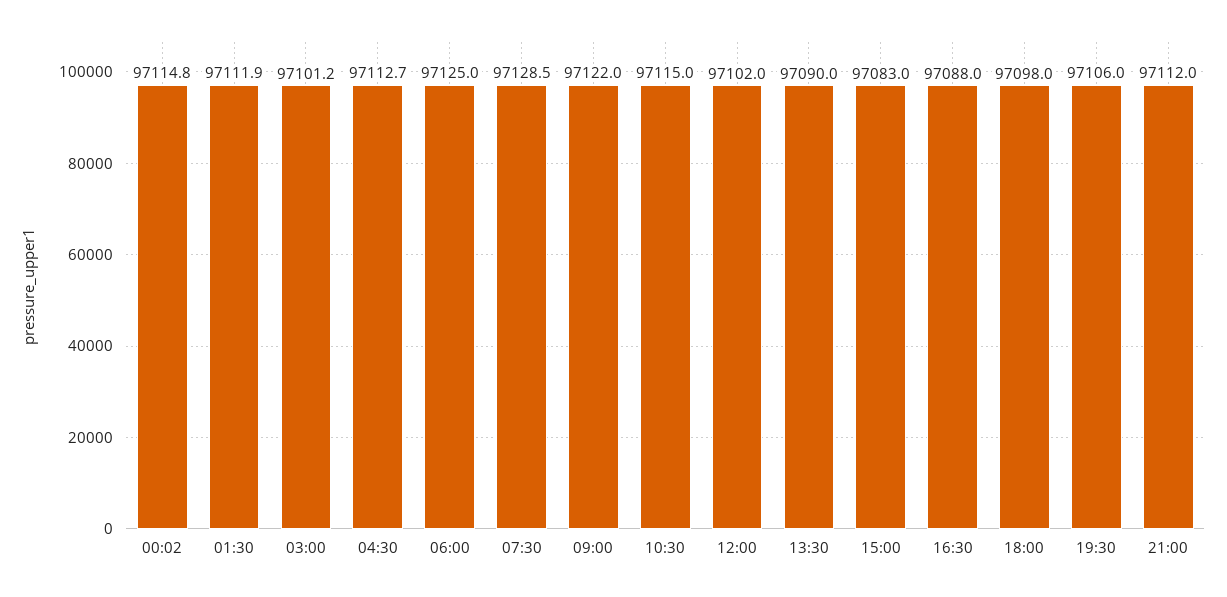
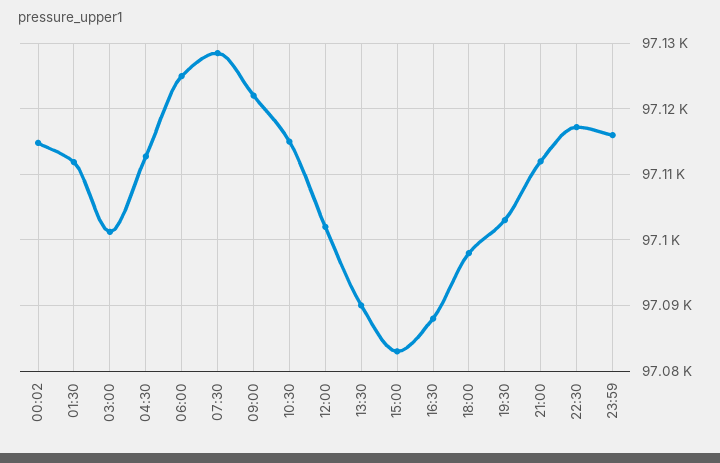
19:30: 97106 -> 97103
22:30: none -> 97117
23:59: none -> 97116

